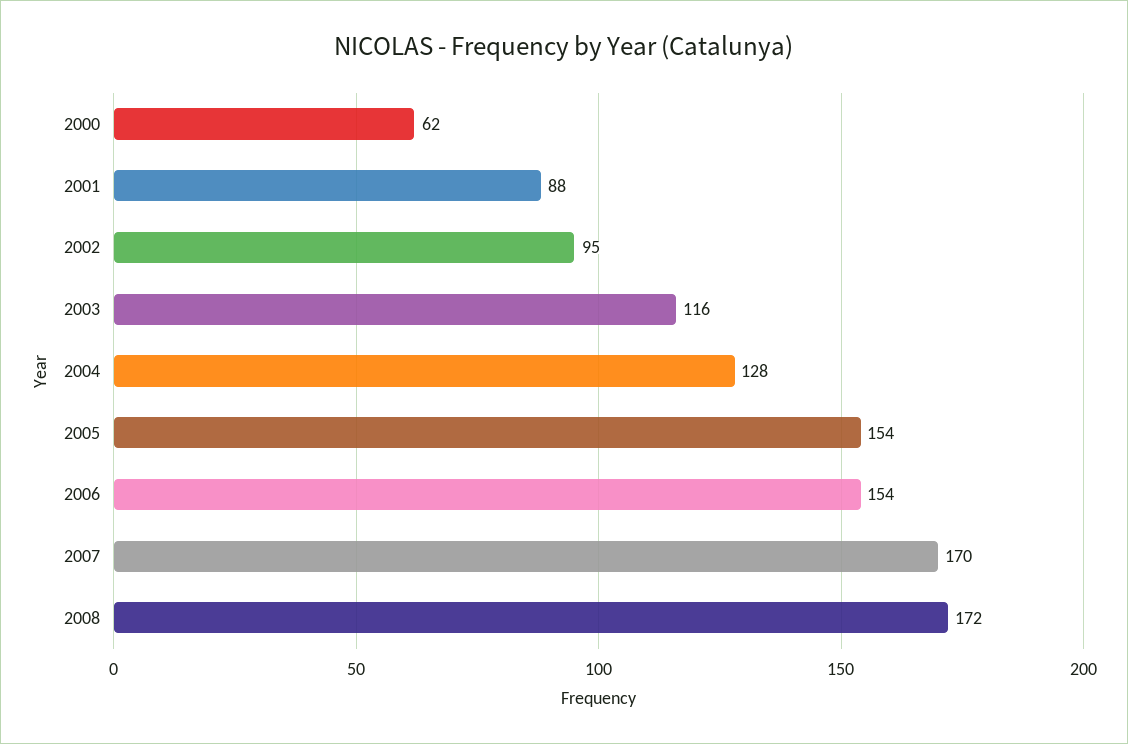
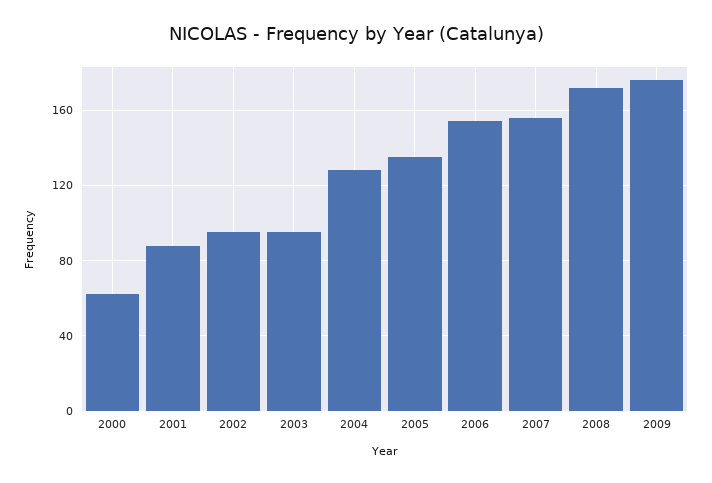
2003: 116 -> 95
2005: 154 -> 135
2007: 170 -> 155
2009: none -> 175

